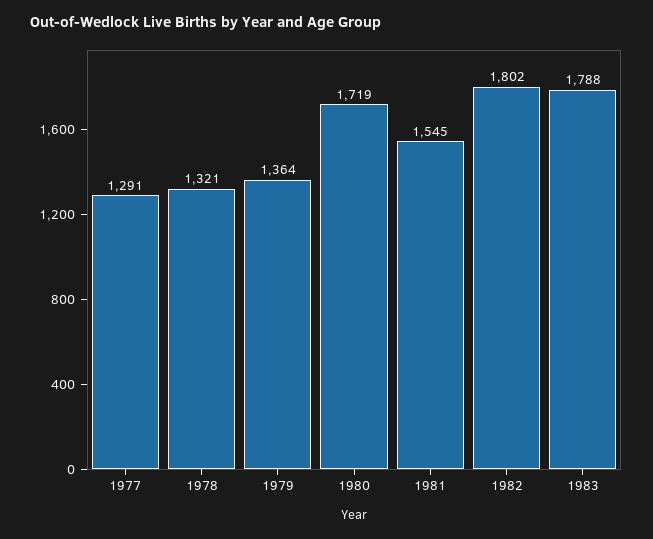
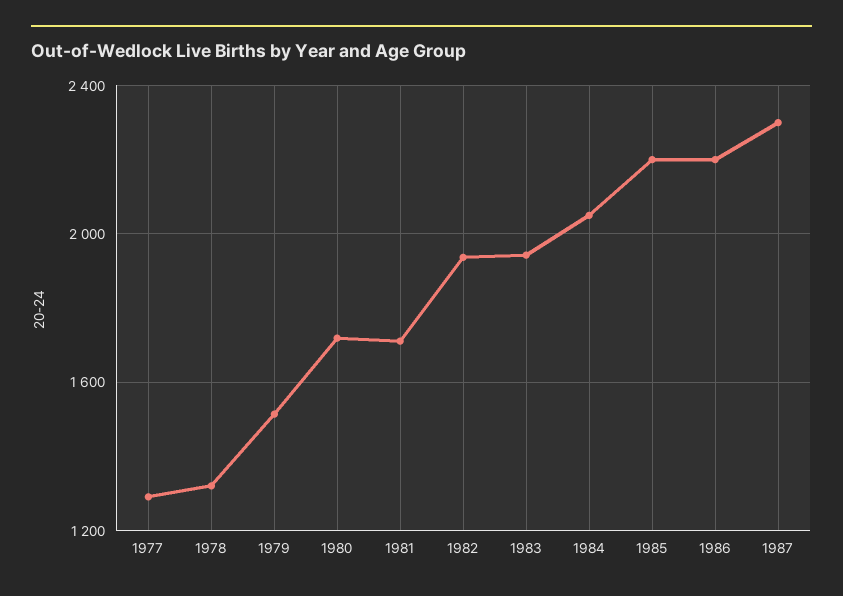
1979: 1364 -> 1500
1981: 1545 -> 1700
1982: 1802 -> 1950
1983: 1788 -> 1950
1984: none -> 2050
1985: none -> 2200
1986: none -> 2200
1987: none -> 2300

